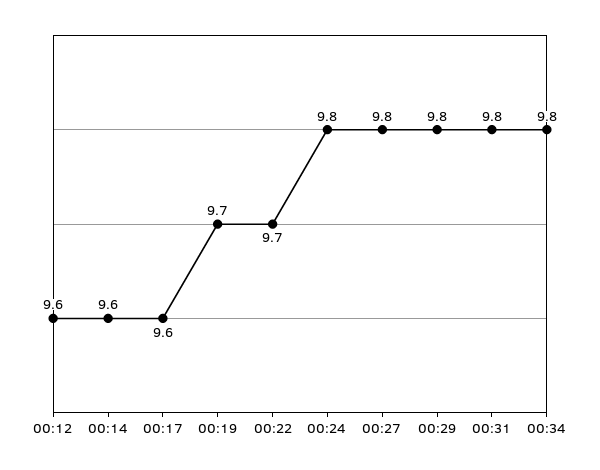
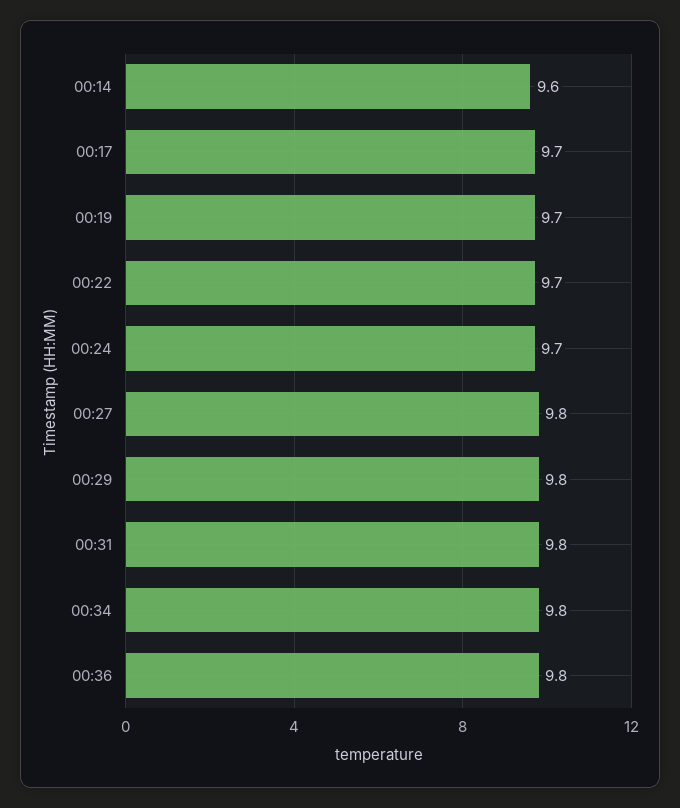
00:12: 9.6 -> none
00:17: 9.6 -> 9.7
00:24: 9.8 -> 9.7
00:36: none -> 9.8

